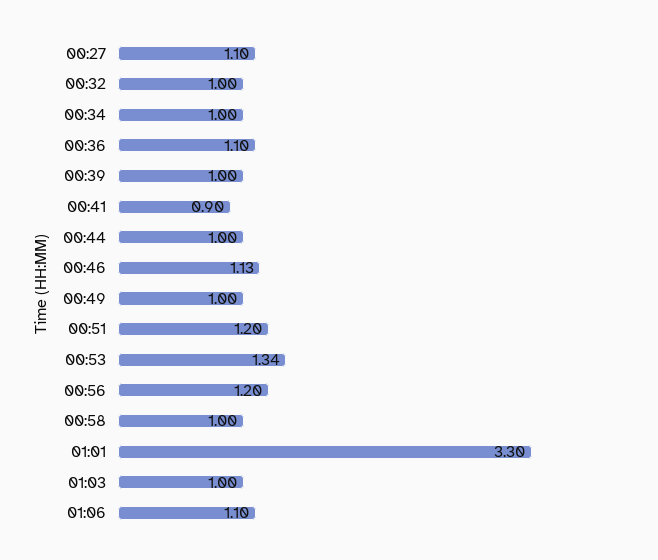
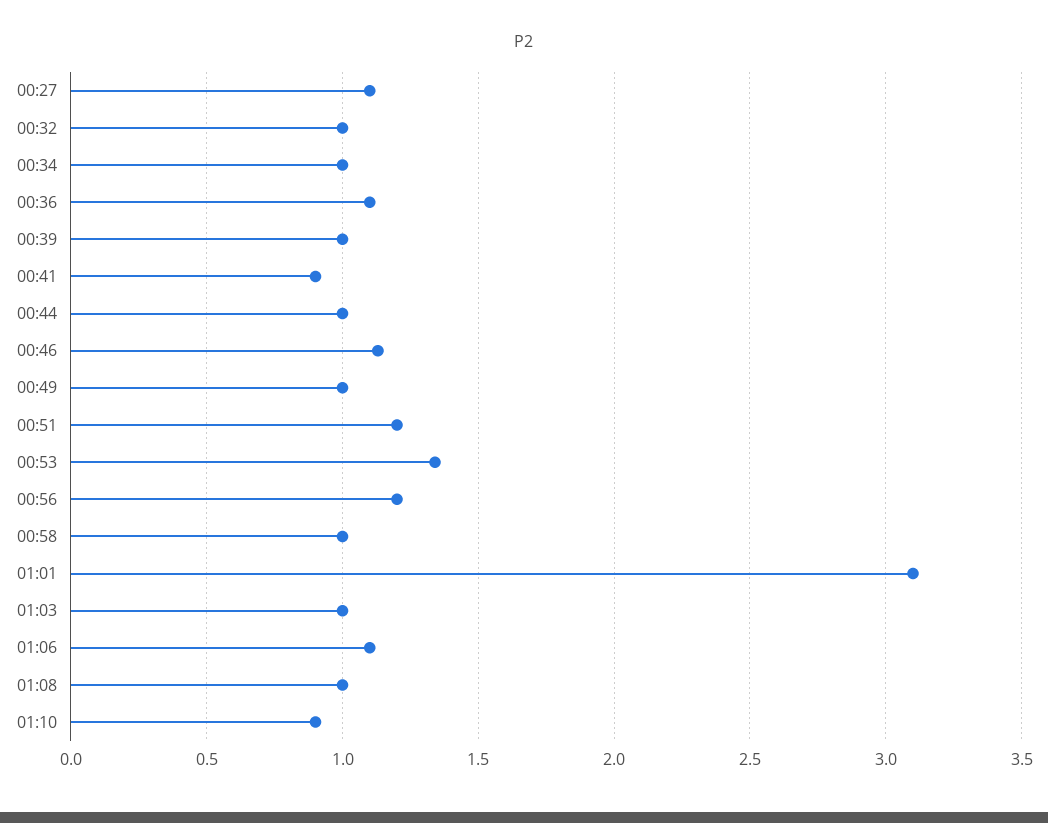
01:01: 3.3 -> 3.1
01:08: none -> 1
01:10: none -> 0.9

